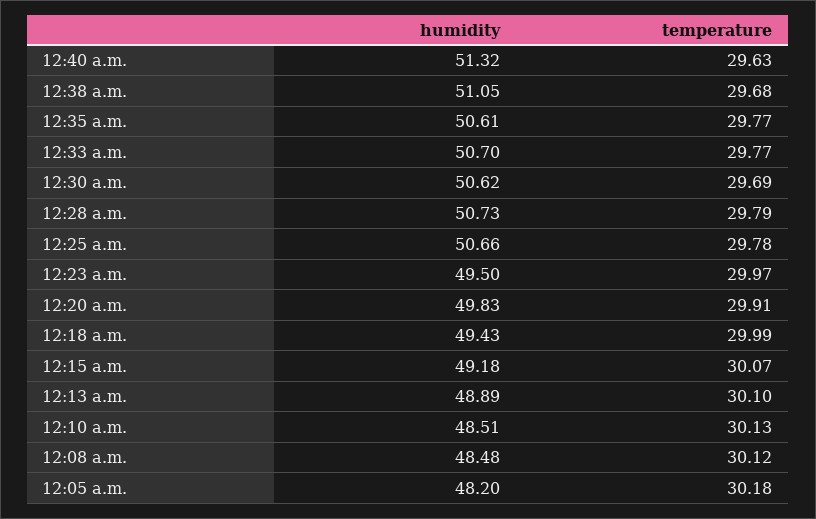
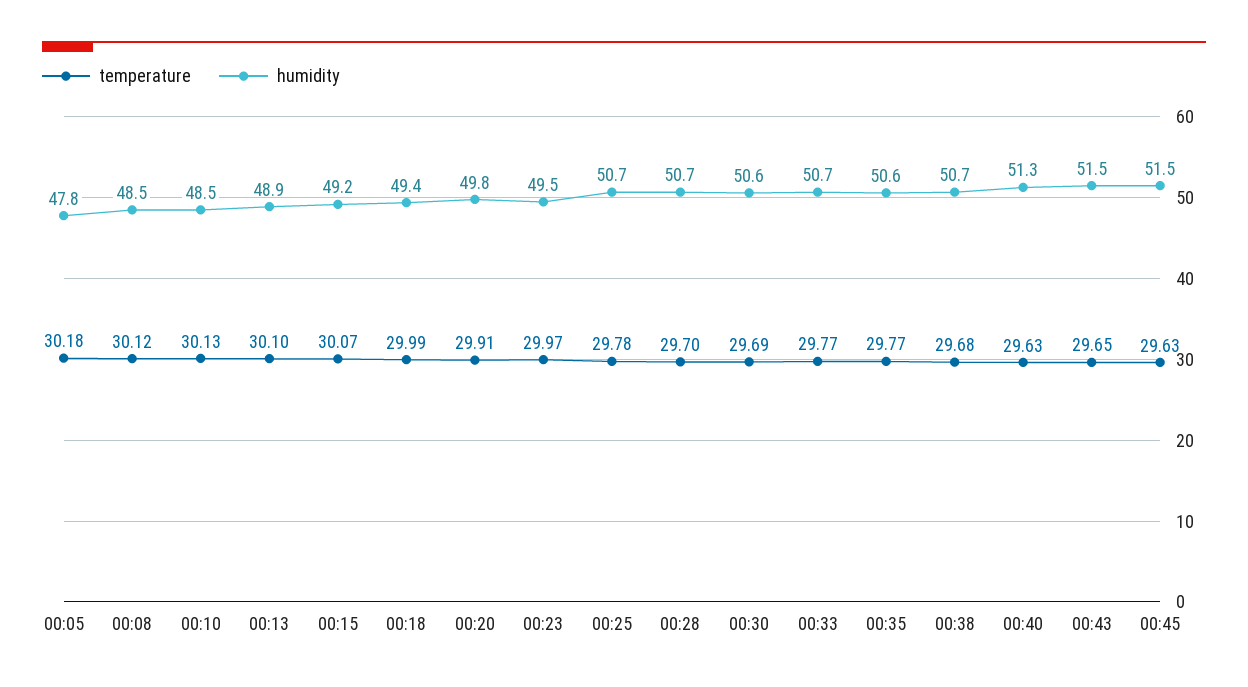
humidity, 12:38 a.m.: 51.05 -> 50.7
temperature, 12:28 a.m.: 29.79 -> 29.7
humidity, 12:05 a.m.: 48.2 -> 47.8
temperature, 00:43: none -> 29.65
humidity, 00:43: none -> 51.5
temperature, 00:45: none -> 29.63
humidity, 00:45: none -> 51.5

